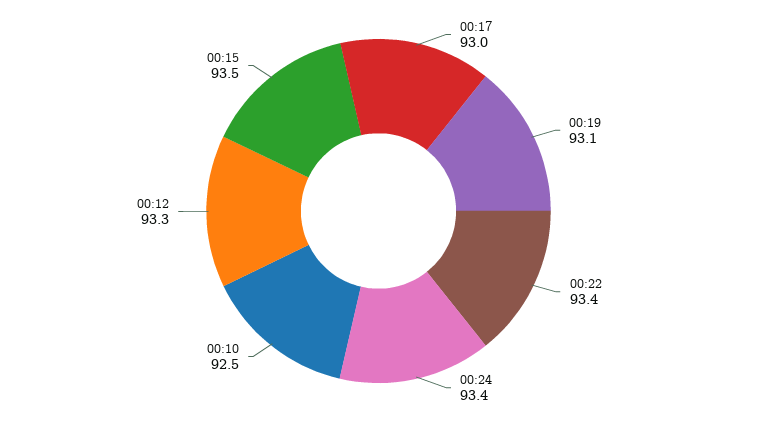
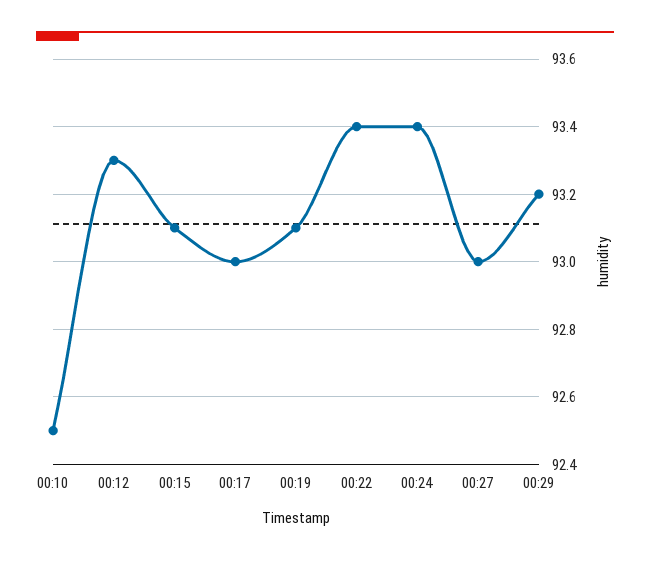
00:15: 93.5 -> 93.1
00:27: none -> 93
00:29: none -> 93.2

